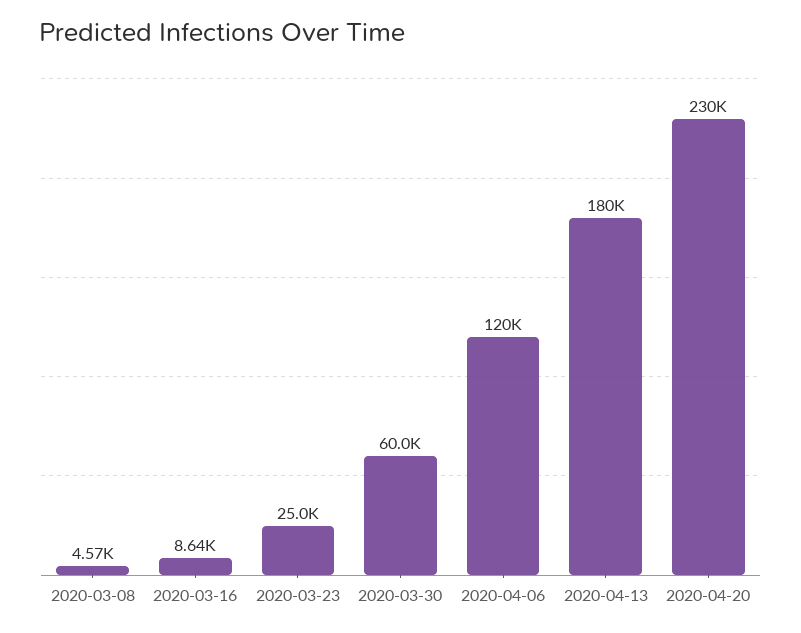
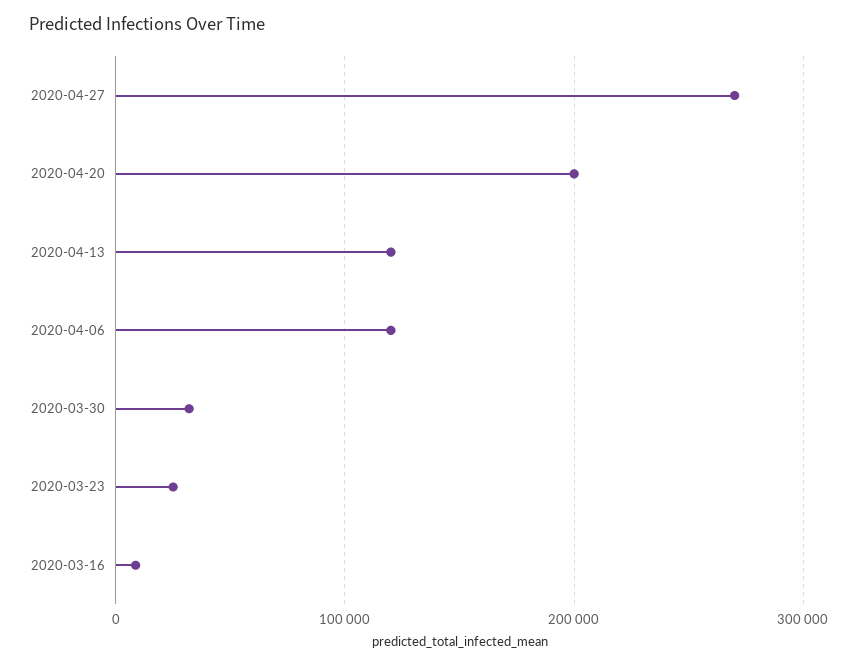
2020-03-08: 4570 -> none
2020-03-30: 60000 -> 30000
2020-04-13: 180000 -> 120000
2020-04-20: 230000 -> 200000
2020-04-27: none -> 270000

